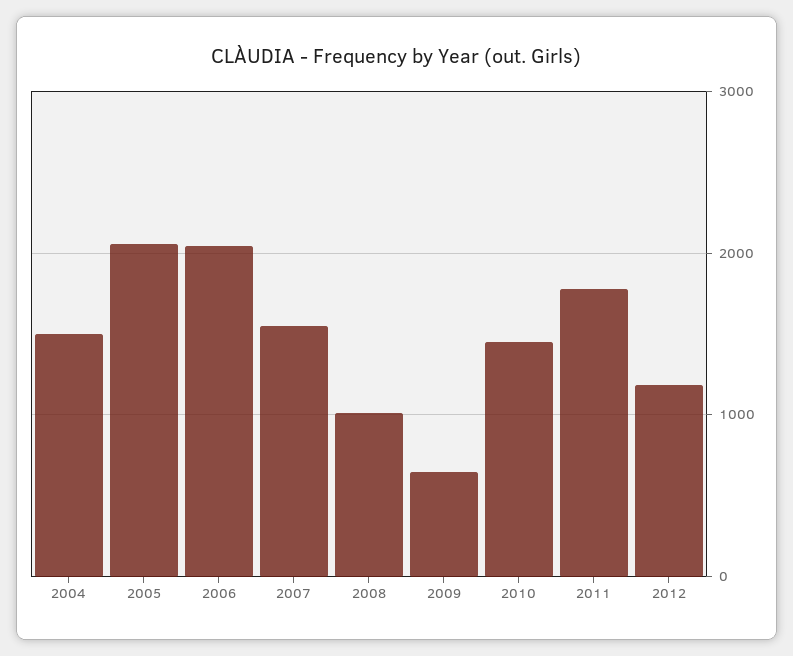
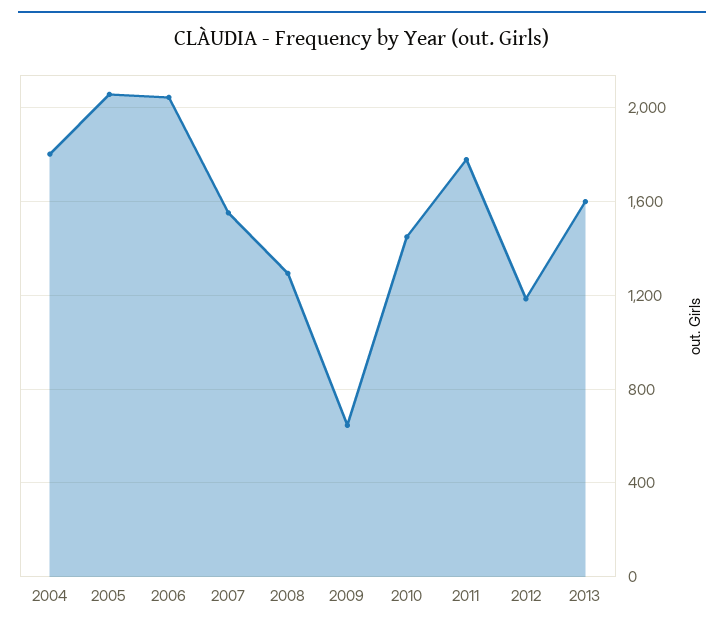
2004: 1500 -> 1800
2008: 1000 -> 1300
2013: none -> 1600

